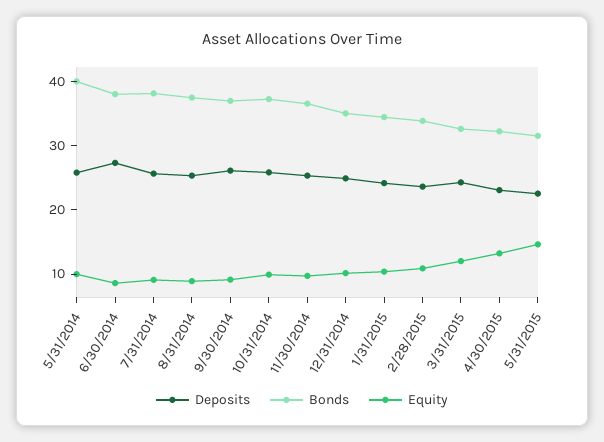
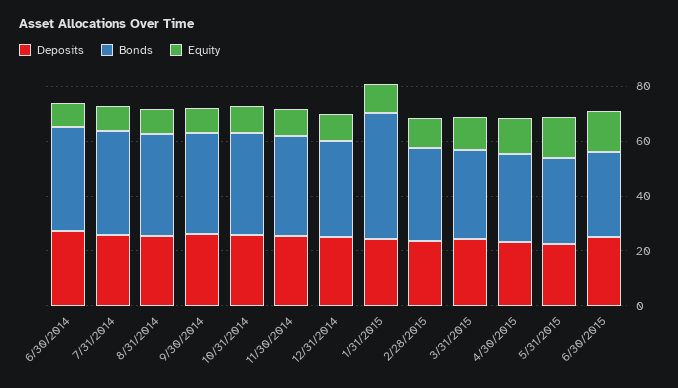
Deposits, 5/31/2014: 26 -> none
Bonds, 5/31/2014: 40 -> none
Equity, 5/31/2014: 10 -> none
Bonds, 1/31/2015: 34 -> 45
Deposits, 6/30/2015: none -> 25
Bonds, 6/30/2015: none -> 30
Equity, 6/30/2015: none -> 15

